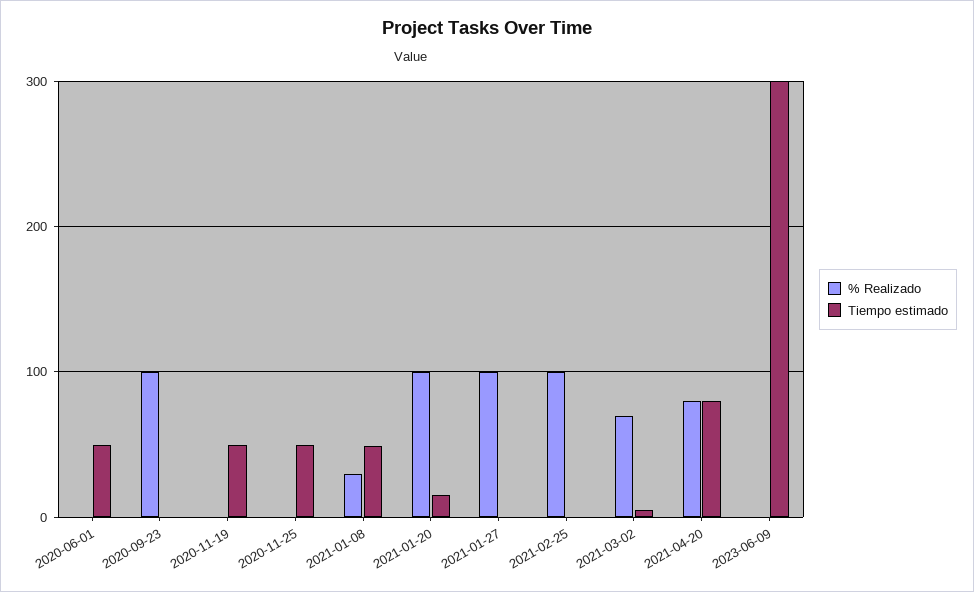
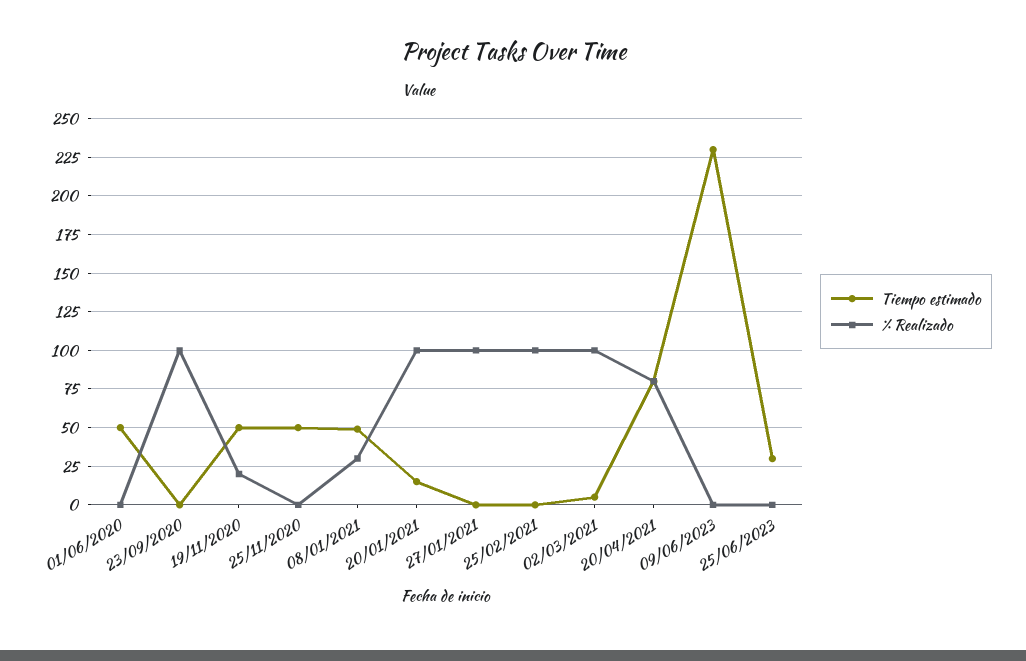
% Realizado, 2020-11-19: 0 -> 20
% Realizado, 2021-03-02: 70 -> 100
Tiempo estimado, 2023-06-09: 300 -> 230
Tiempo estimado, 25/06/2023: none -> 30
% Realizado, 25/06/2023: none -> 0

